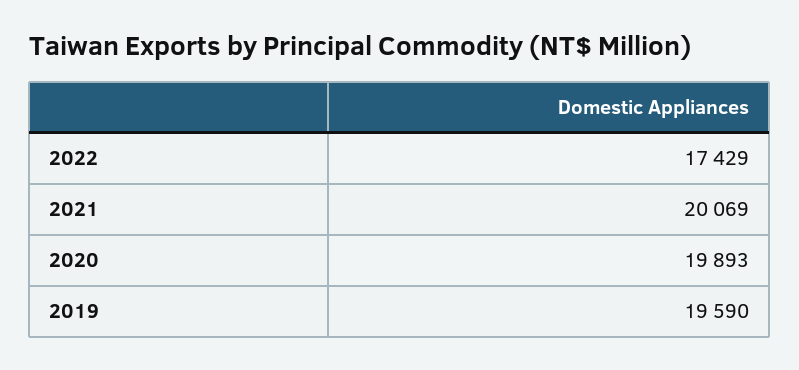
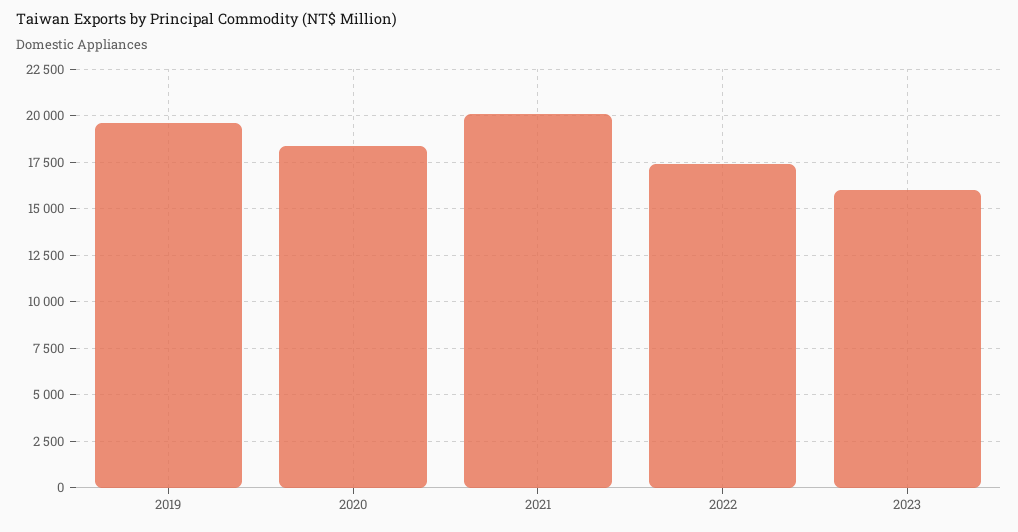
2020: 19893 -> 18500
2023: none -> 16000

